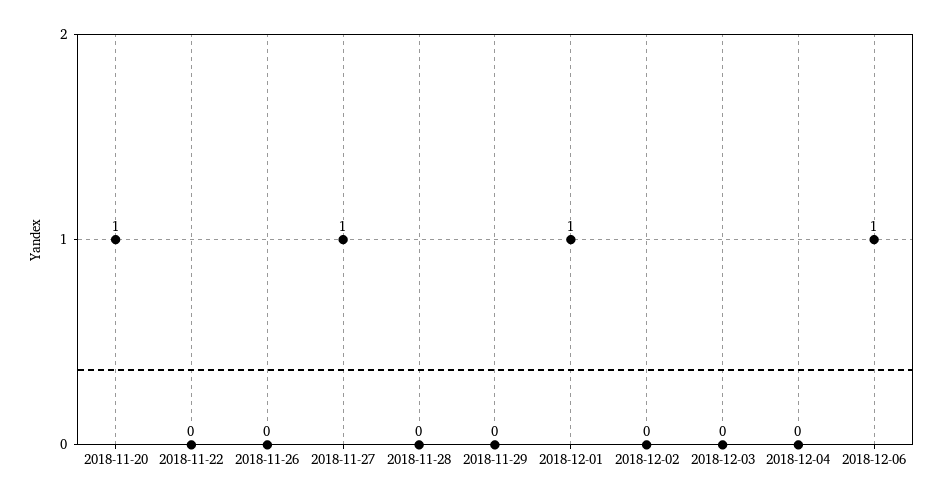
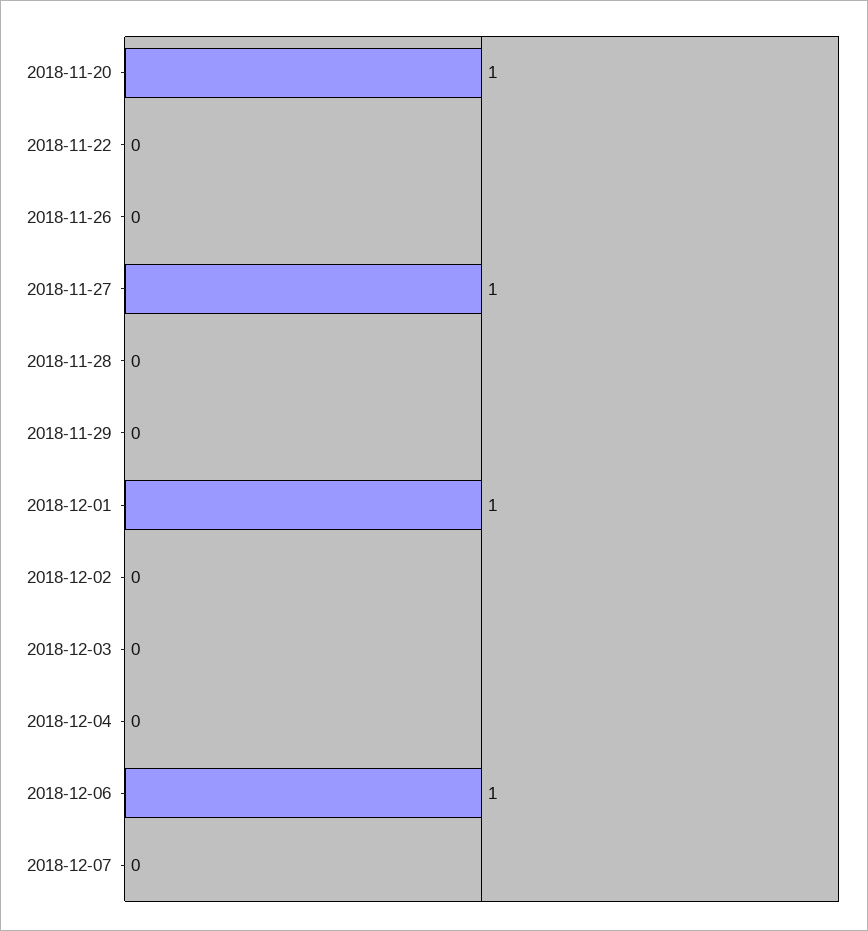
2018-12-07: none -> 0

